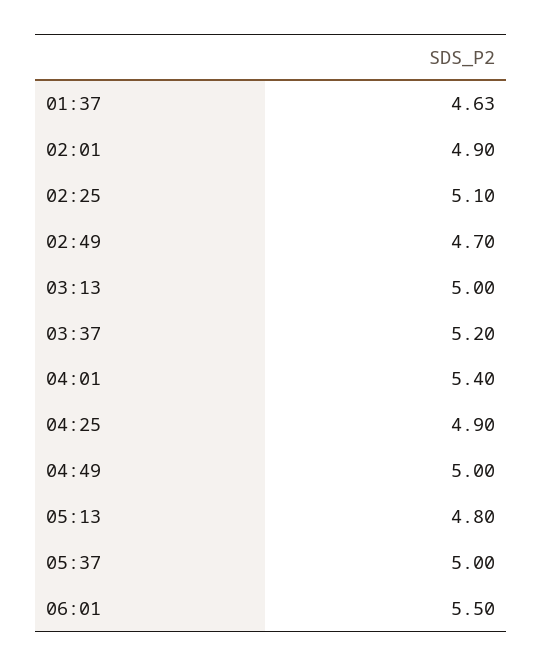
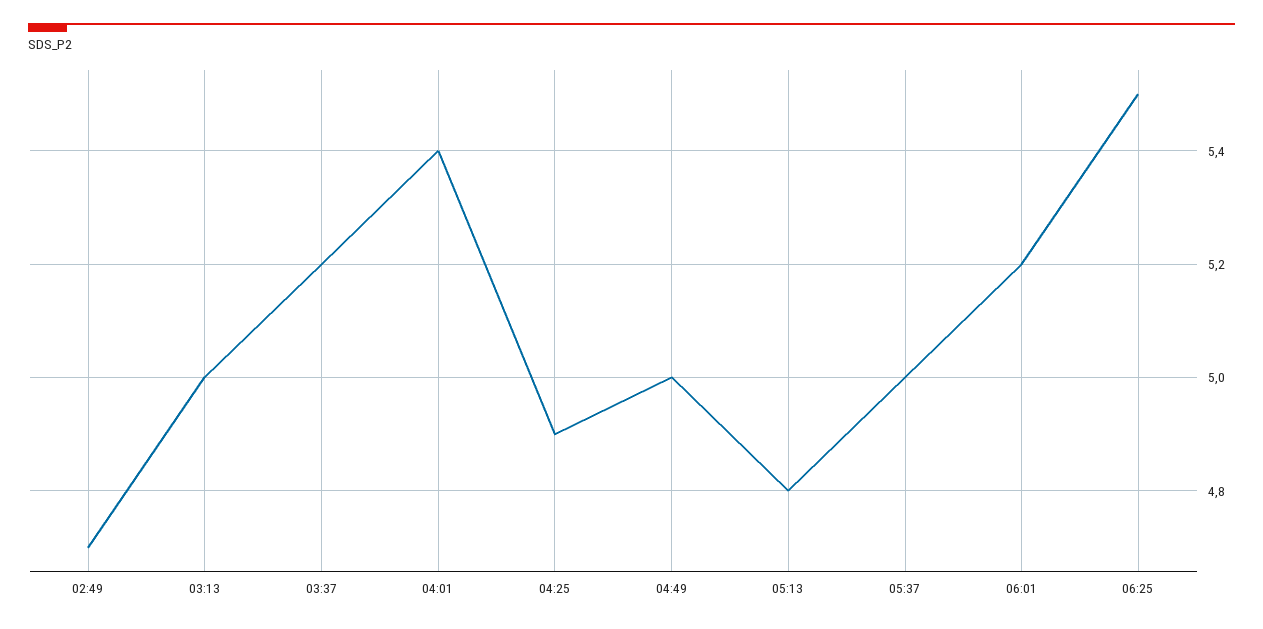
01:37: 4.63 -> none
02:01: 4.9 -> none
02:25: 5.1 -> none
06:01: 5.5 -> 5.2
06:25: none -> 5.5

